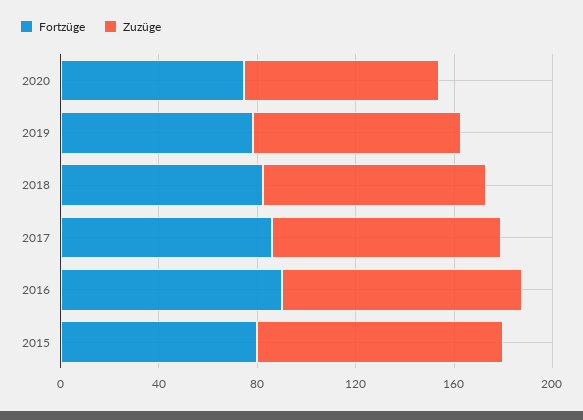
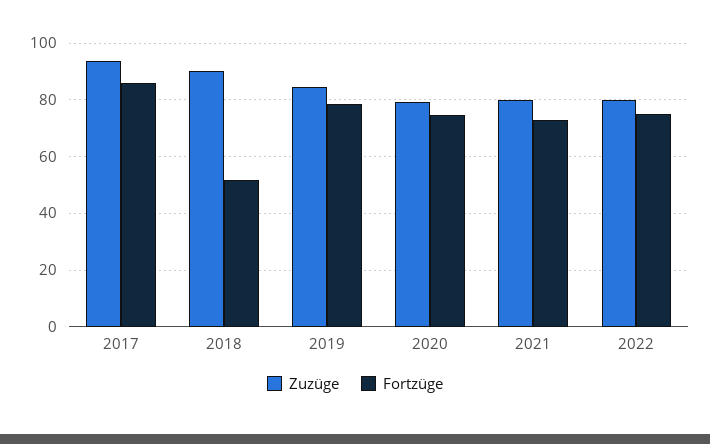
Fortzüge, 2018: 80 -> 52.5
Fortzüge, 2016: 90 -> none
Zuzüge, 2016: 100 -> none
Fortzüge, 2015: 80 -> none
Zuzüge, 2015: 100 -> none
Zuzüge, 2021: none -> 80
Fortzüge, 2021: none -> 72.5
Zuzüge, 2022: none -> 80
Fortzüge, 2022: none -> 75

